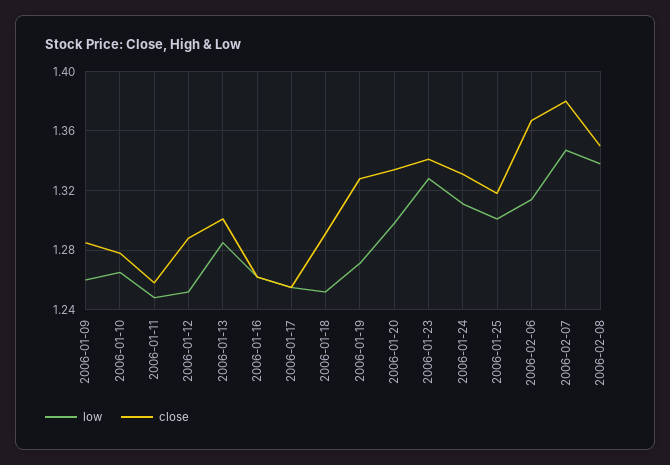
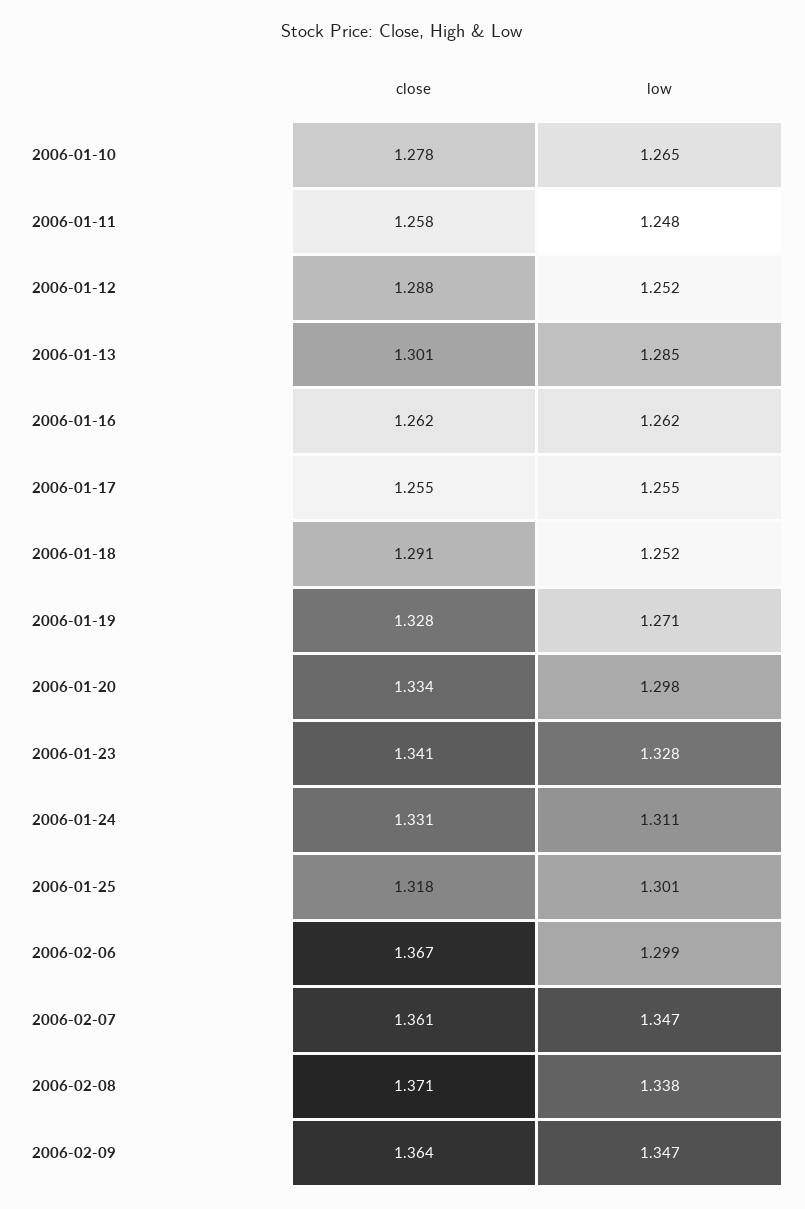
low, 2006-01-09: 1.26 -> none
close, 2006-01-09: 1.285 -> none
low, 2006-02-06: 1.315 -> 1.299
close, 2006-02-07: 1.38 -> 1.361
close, 2006-02-08: 1.35 -> 1.371
close, 2006-02-09: none -> 1.364
low, 2006-02-09: none -> 1.347

